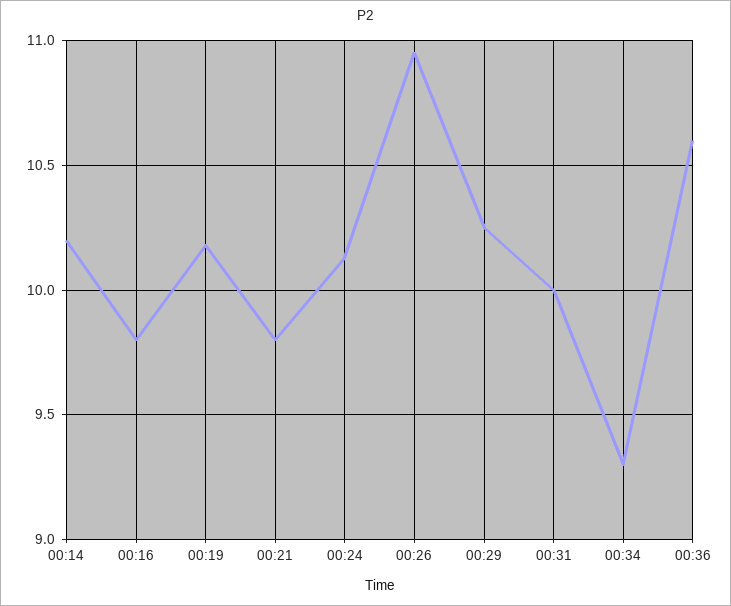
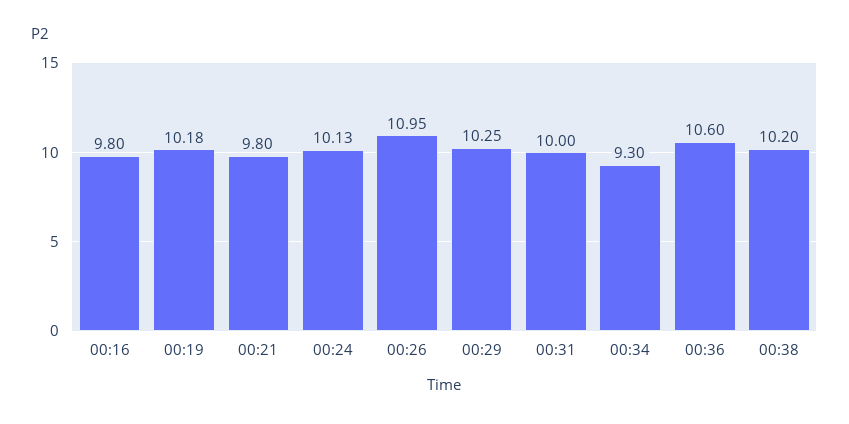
00:14: 10.2 -> none
00:38: none -> 10.2

